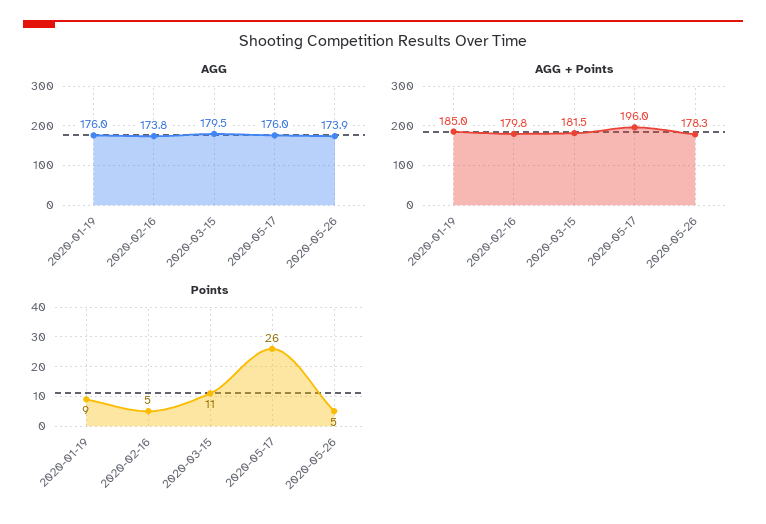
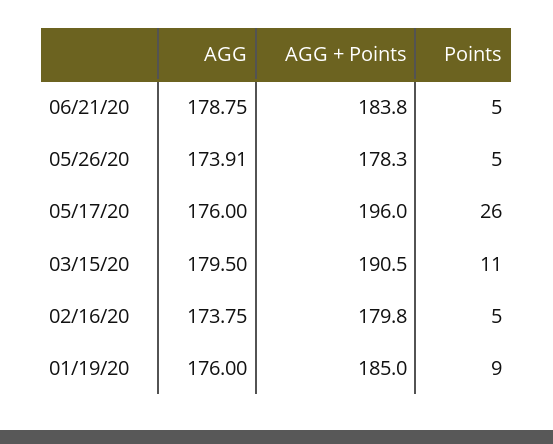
AGG + Points, 2020-03-15: 181.5 -> 190.5
AGG, 06/21/20: none -> 178.75
AGG + Points, 06/21/20: none -> 183.8
Points, 06/21/20: none -> 5

